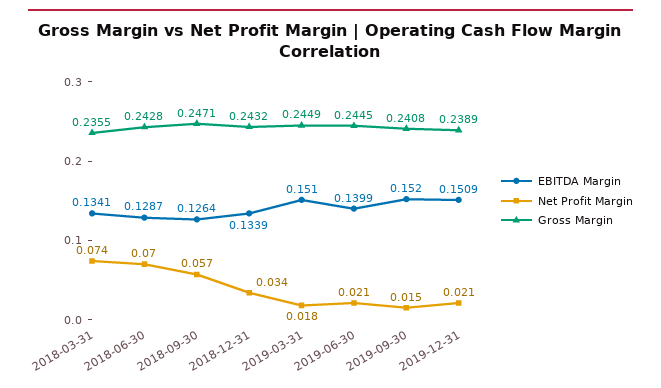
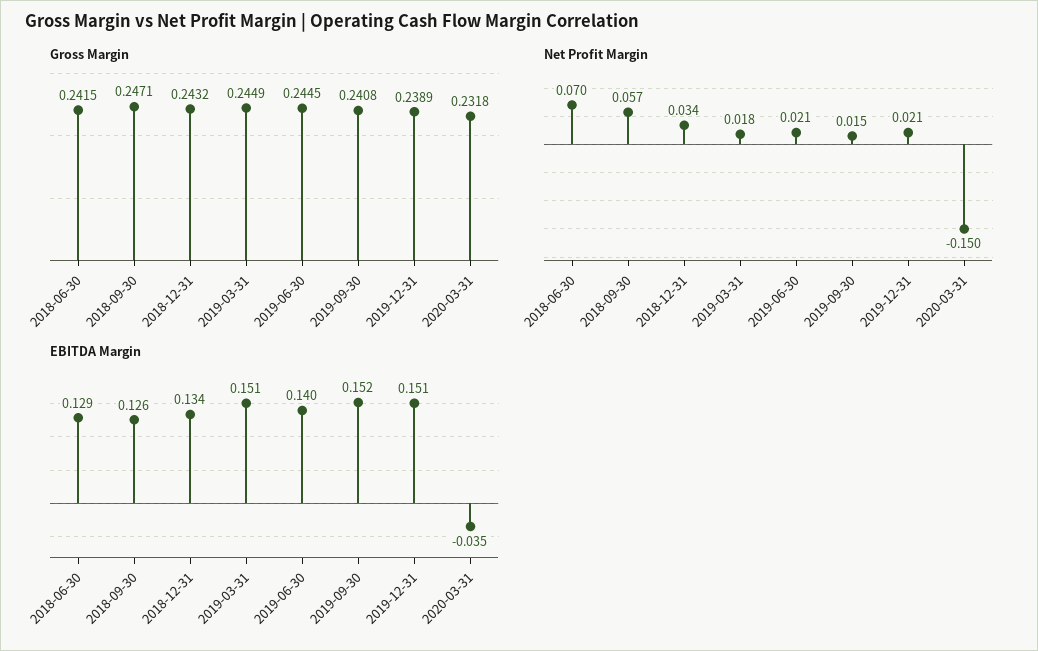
EBITDA Margin, 2018-03-31: 0.1341 -> none
Net Profit Margin, 2018-03-31: 0.074 -> none
Gross Margin, 2018-03-31: 0.2355 -> none
Gross Margin, 2018-06-30: 0.2428 -> 0.2415
Gross Margin, 2020-03-31: none -> 0.2318
Net Profit Margin, 2020-03-31: none -> -0.15
EBITDA Margin, 2020-03-31: none -> -0.035

